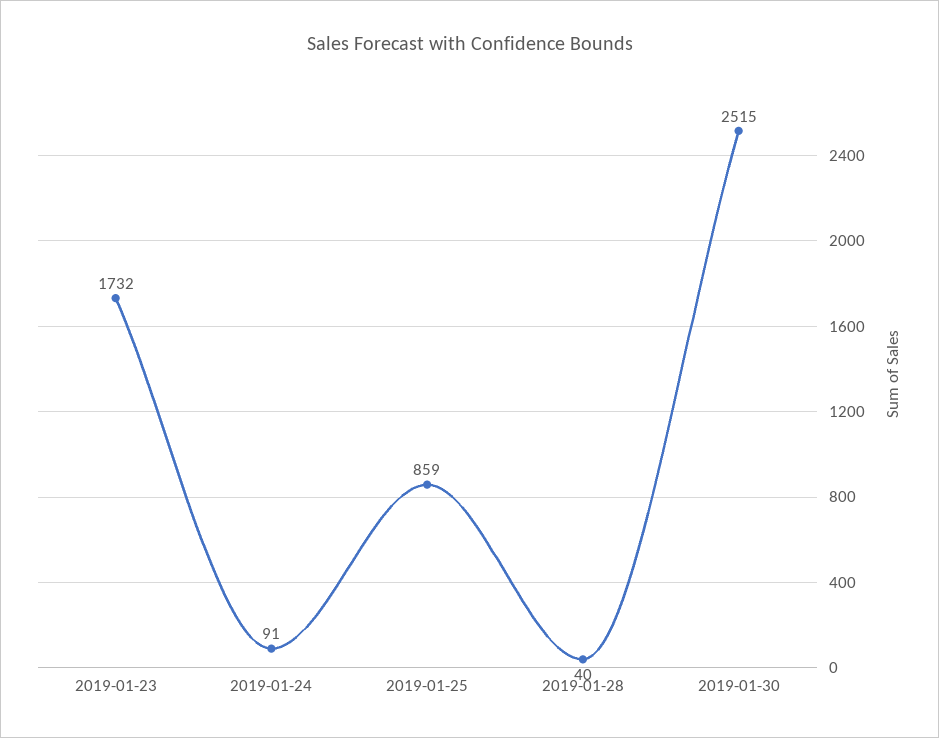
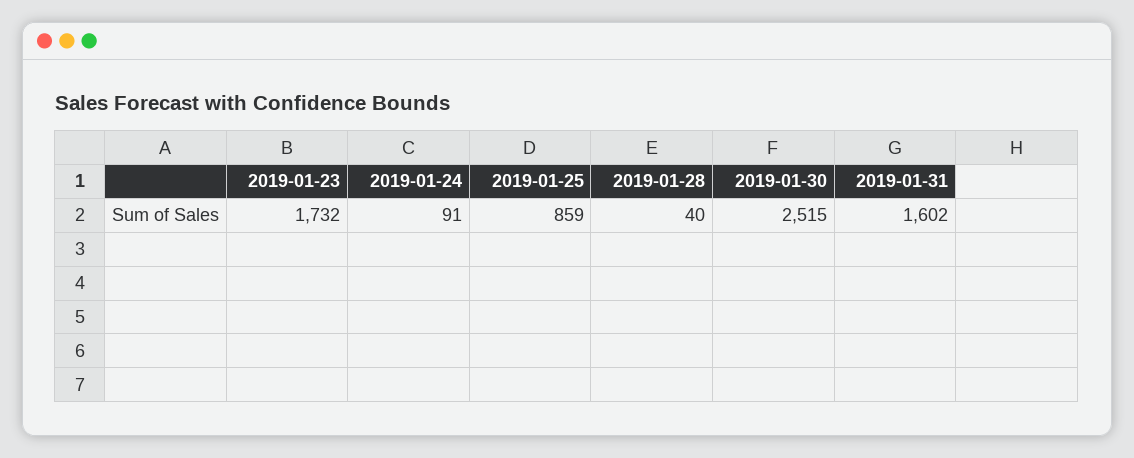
2019-01-31: none -> 1602

